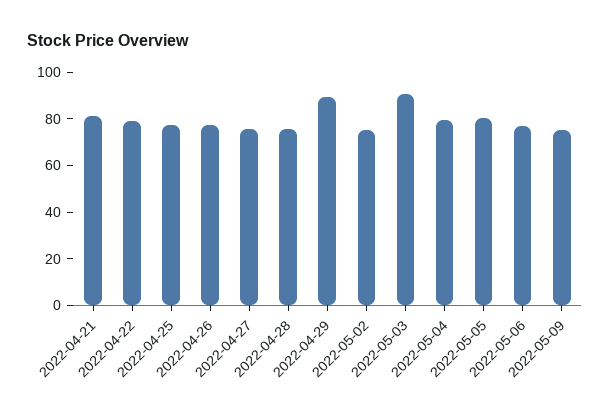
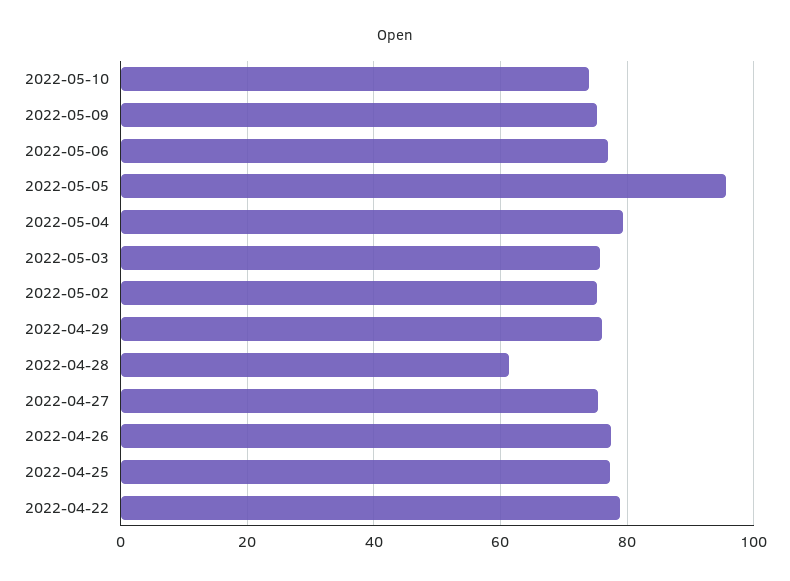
2022-04-21: 80 -> none
2022-04-28: 75 -> 62
2022-04-29: 90 -> 76
2022-05-03: 90 -> 76
2022-05-05: 80 -> 96
2022-05-10: none -> 74

